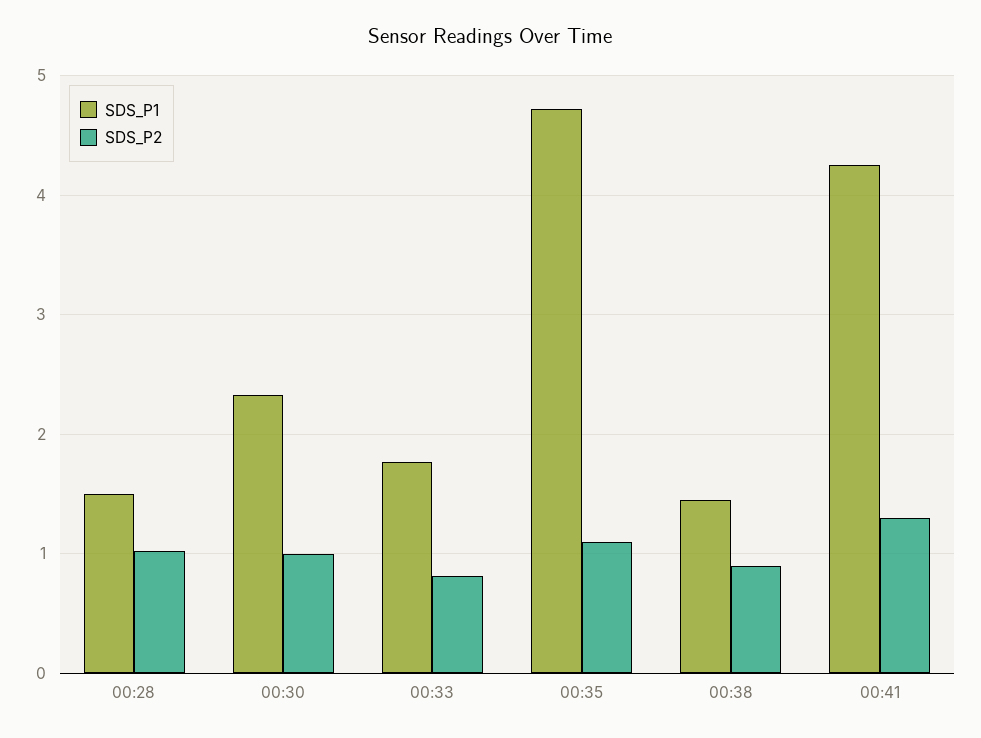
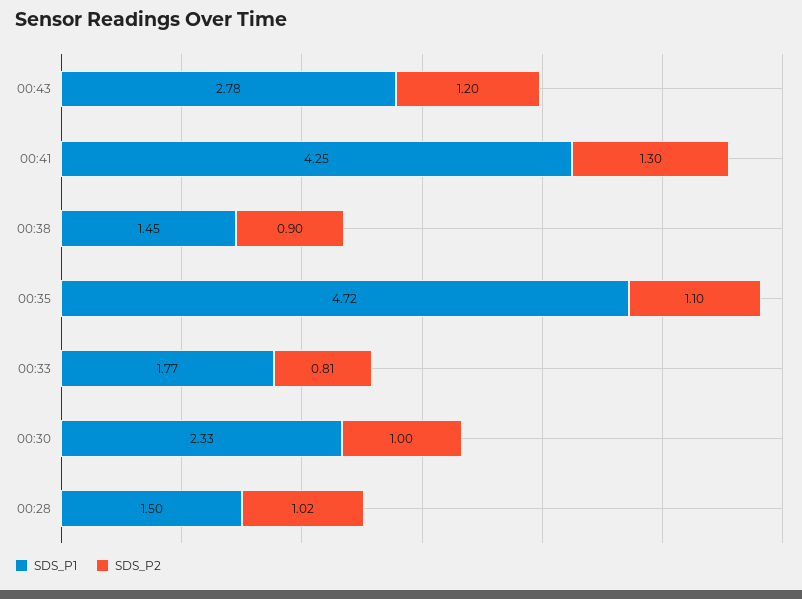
SDS_P1, 00:43: none -> 2.78
SDS_P2, 00:43: none -> 1.2

